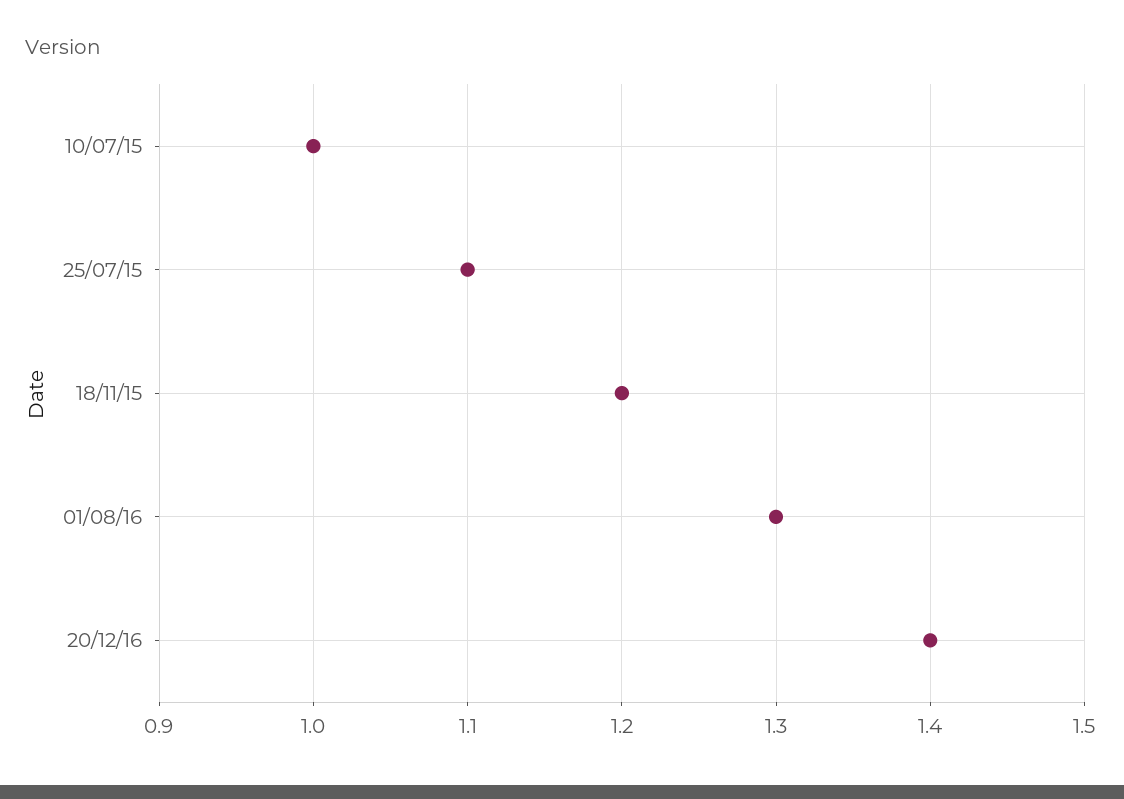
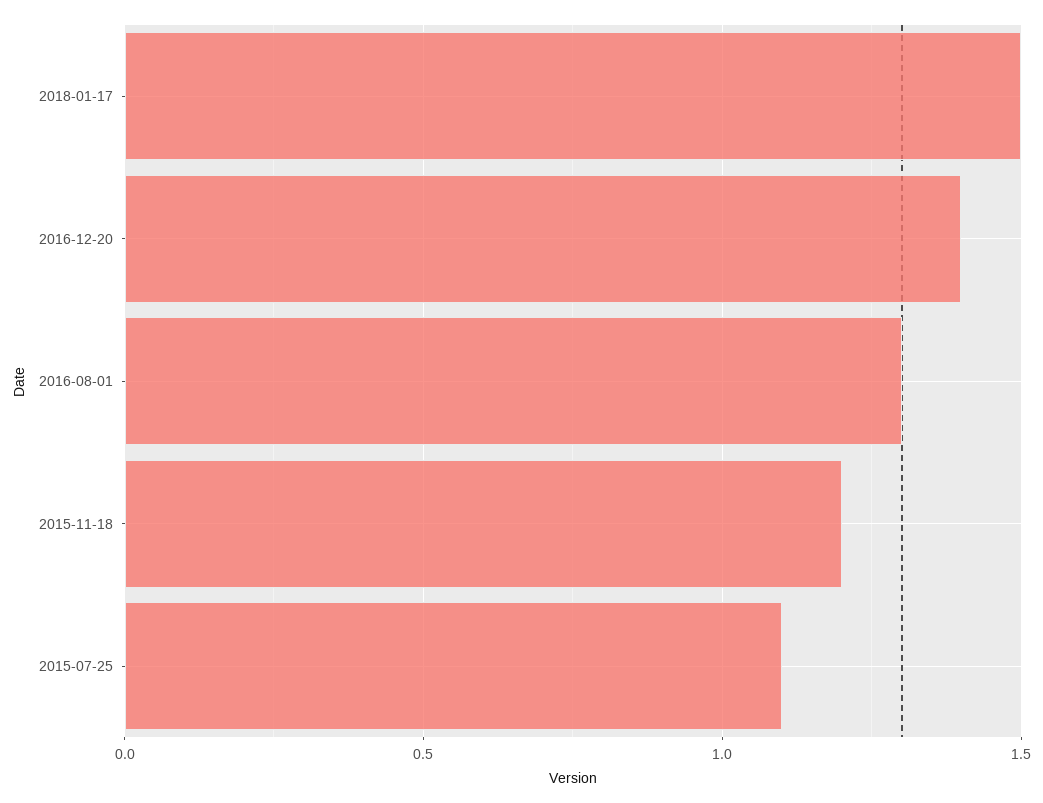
10/07/15: 1 -> none
2018-01-17: none -> 1.5

